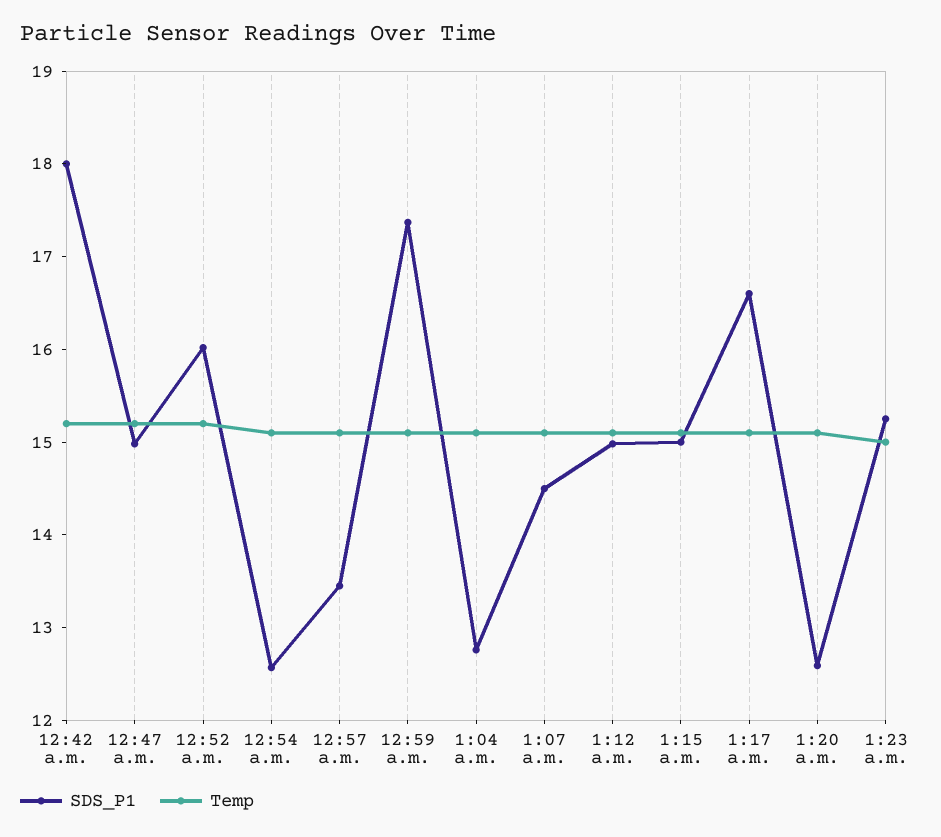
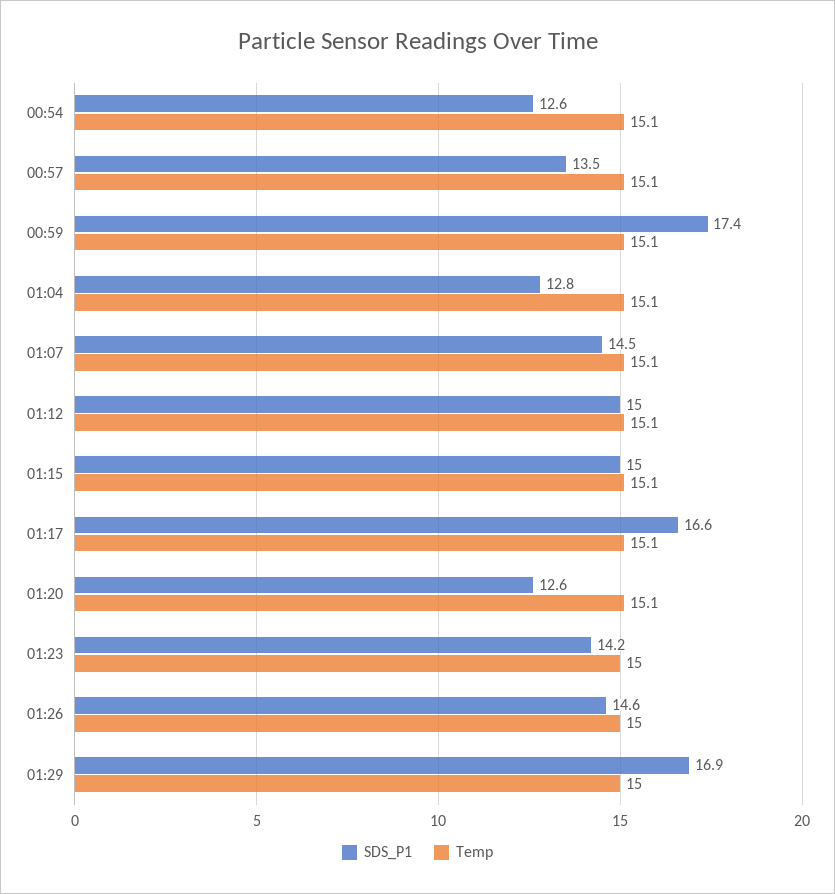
SDS_P1, 12:42 a.m.: 18 -> none
Temp, 12:42 a.m.: 15.2 -> none
SDS_P1, 12:47 a.m.: 15 -> none
Temp, 12:47 a.m.: 15.2 -> none
SDS_P1, 12:52 a.m.: 16 -> none
Temp, 12:52 a.m.: 15.2 -> none
SDS_P1, 1:23 a.m.: 15.2 -> 14.2
SDS_P1, 01:26: none -> 14.6
Temp, 01:26: none -> 15
SDS_P1, 01:29: none -> 16.9
Temp, 01:29: none -> 15

